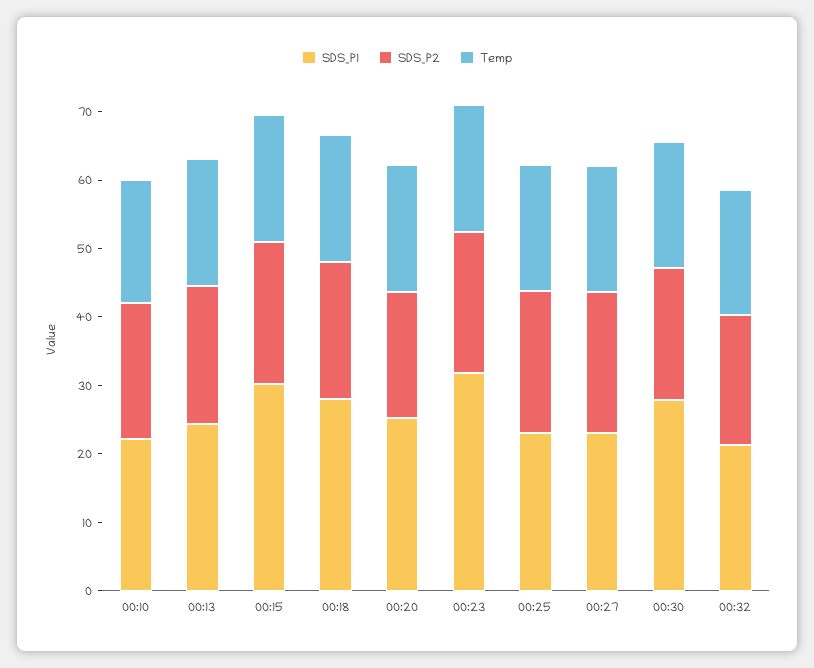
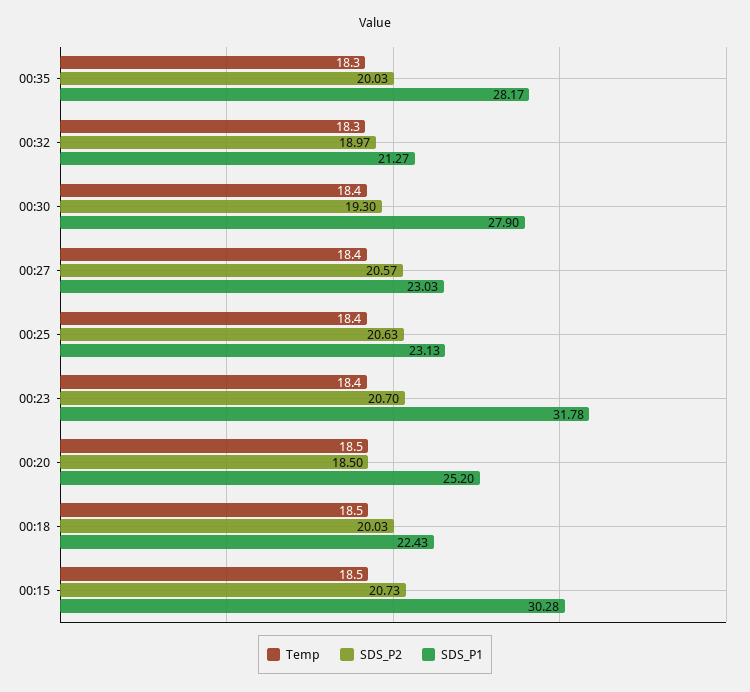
SDS_P1, 00:10: 22 -> none
SDS_P2, 00:10: 20 -> none
Temp, 00:10: 18 -> none
SDS_P1, 00:13: 24 -> none
SDS_P2, 00:13: 20 -> none
Temp, 00:13: 18 -> none
SDS_P1, 00:18: 28 -> 22.43
Temp, 00:35: none -> 18.3
SDS_P2, 00:35: none -> 20.03
SDS_P1, 00:35: none -> 28.17

